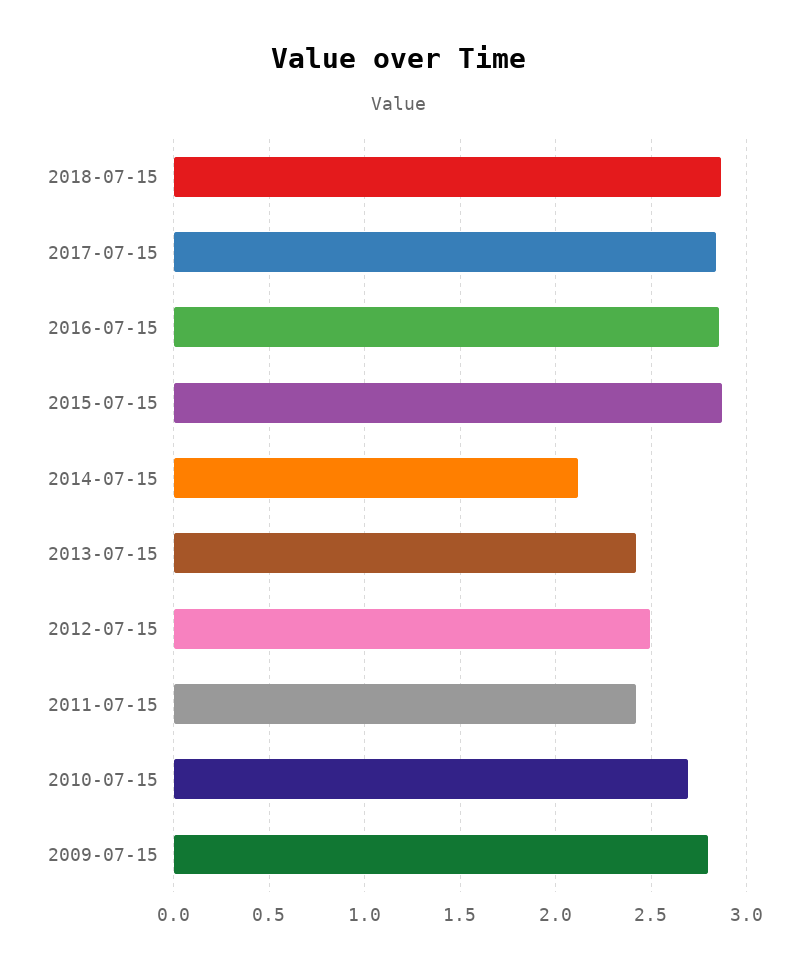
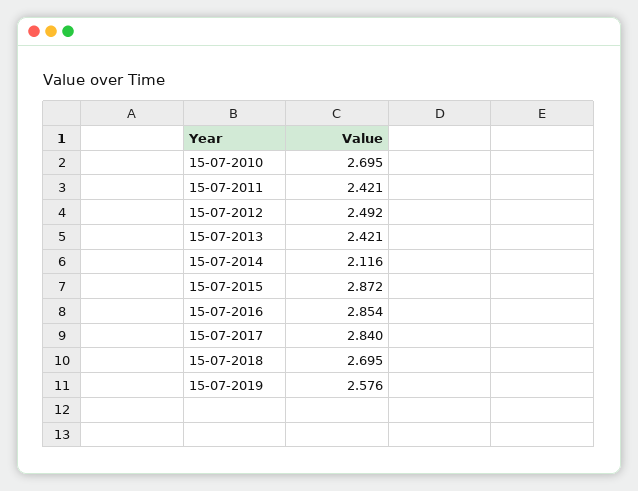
2018-07-15: 2.85 -> 2.695
2009-07-15: 2.8 -> none
15-07-2019: none -> 2.576

